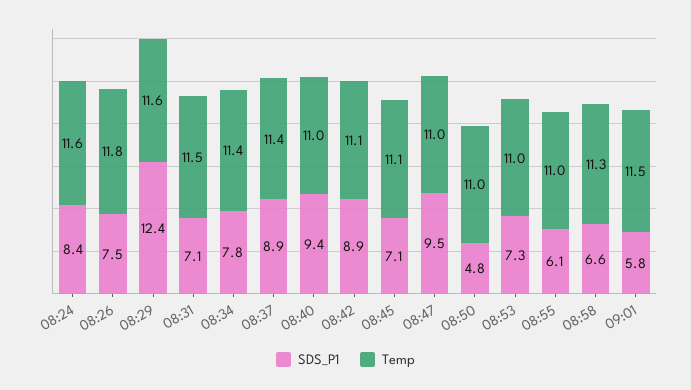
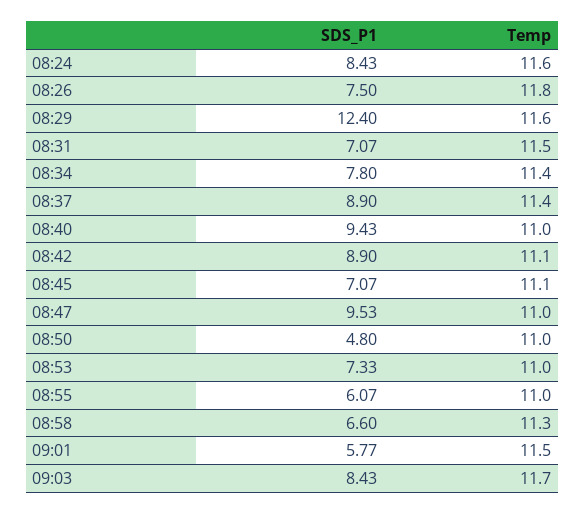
SDS_P1, 09:03: none -> 8.43
Temp, 09:03: none -> 11.7

